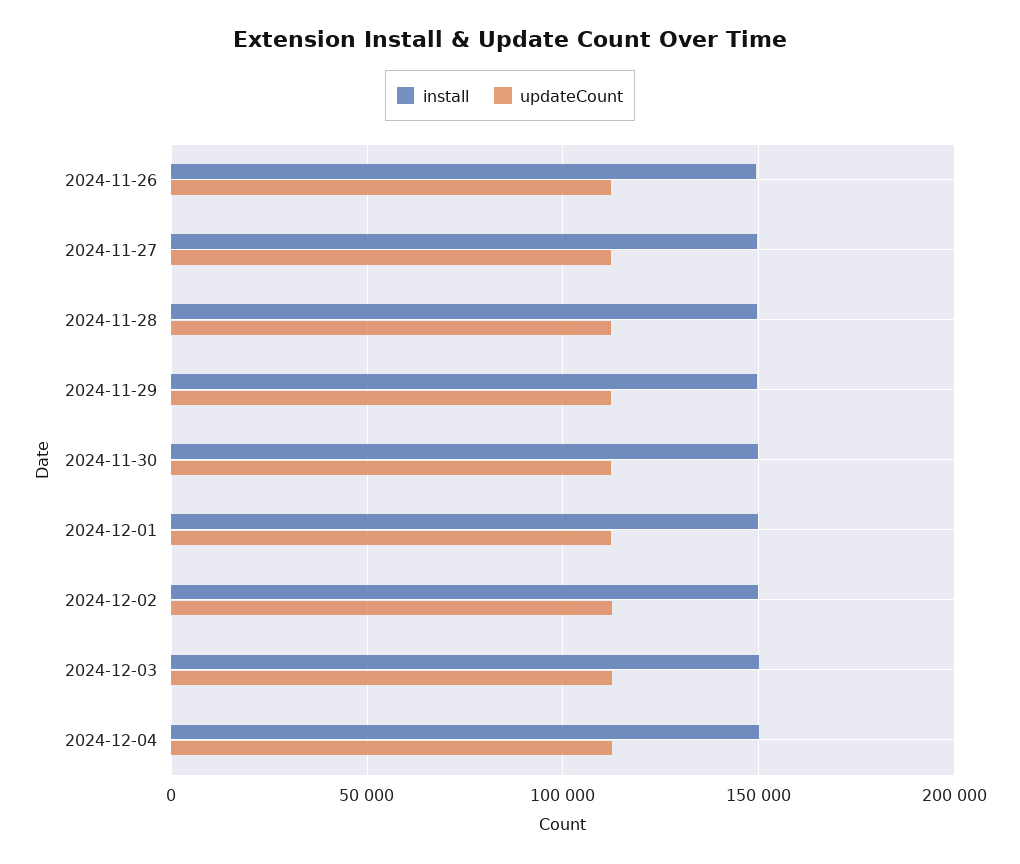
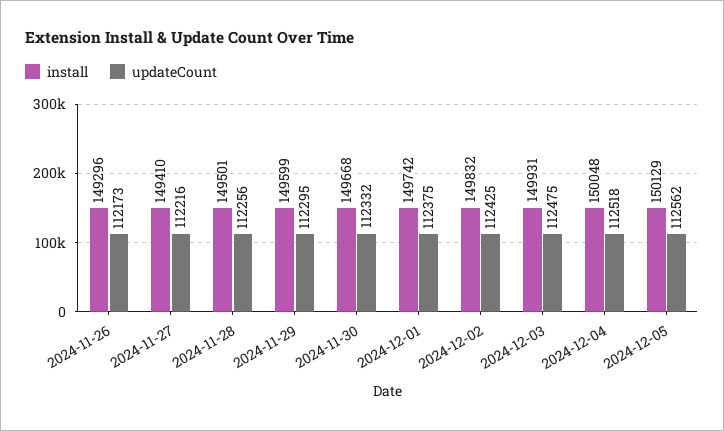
install, 2024-12-05: none -> 150129
updateCount, 2024-12-05: none -> 112562

